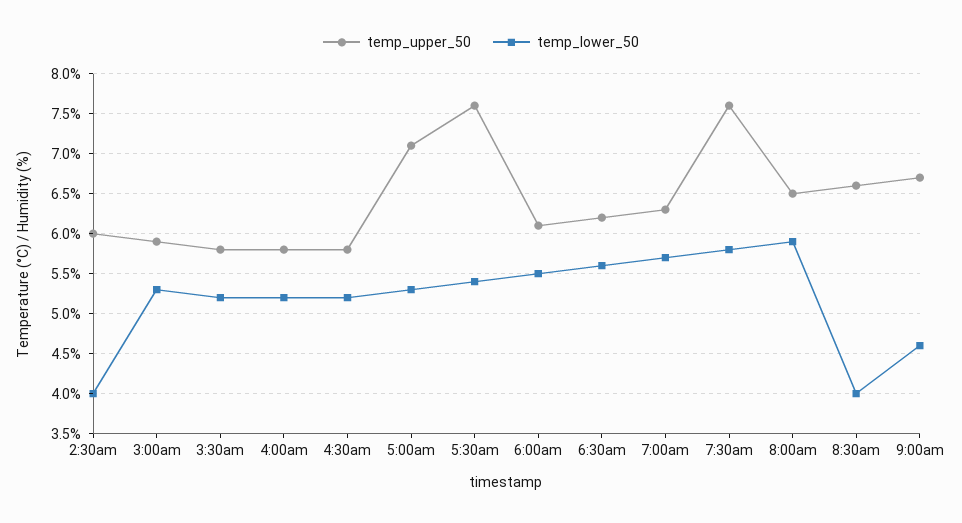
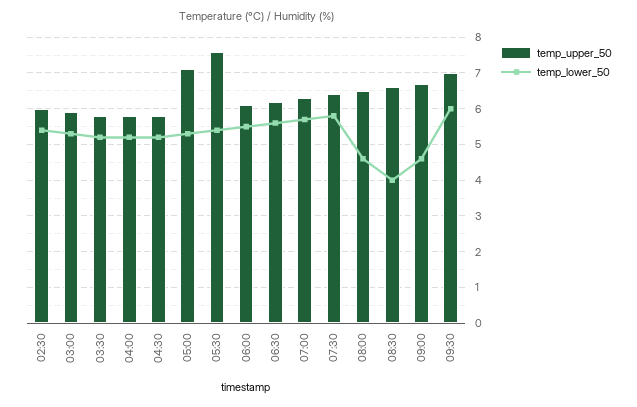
temp_lower_50, 2:30am: 4 -> 5.5
temp_upper_50, 7:30am: 7.6 -> 6.5
temp_lower_50, 8:00am: 5.9 -> 4.5
temp_upper_50, 09:30: none -> 7
temp_lower_50, 09:30: none -> 6

